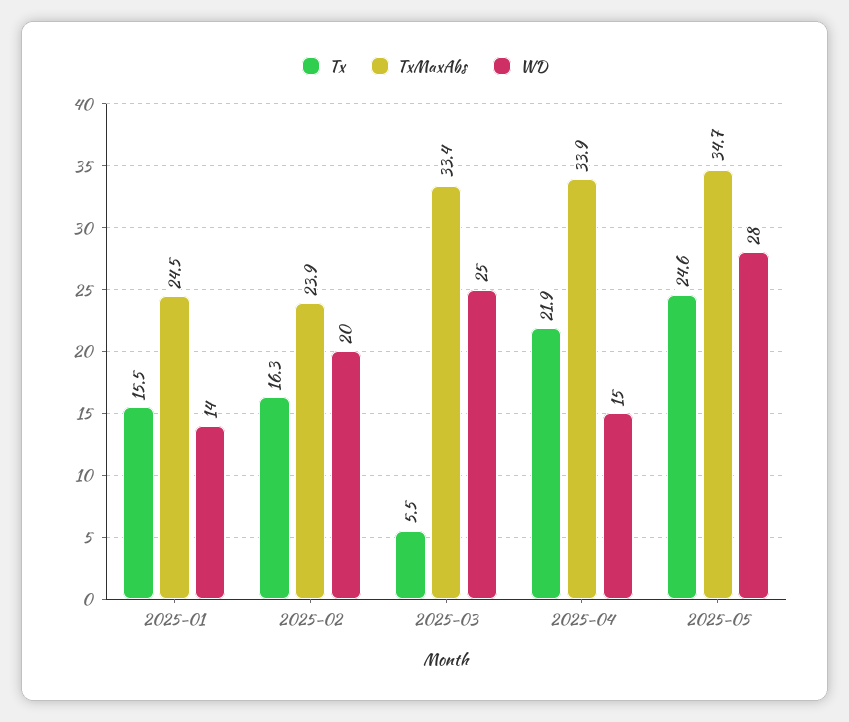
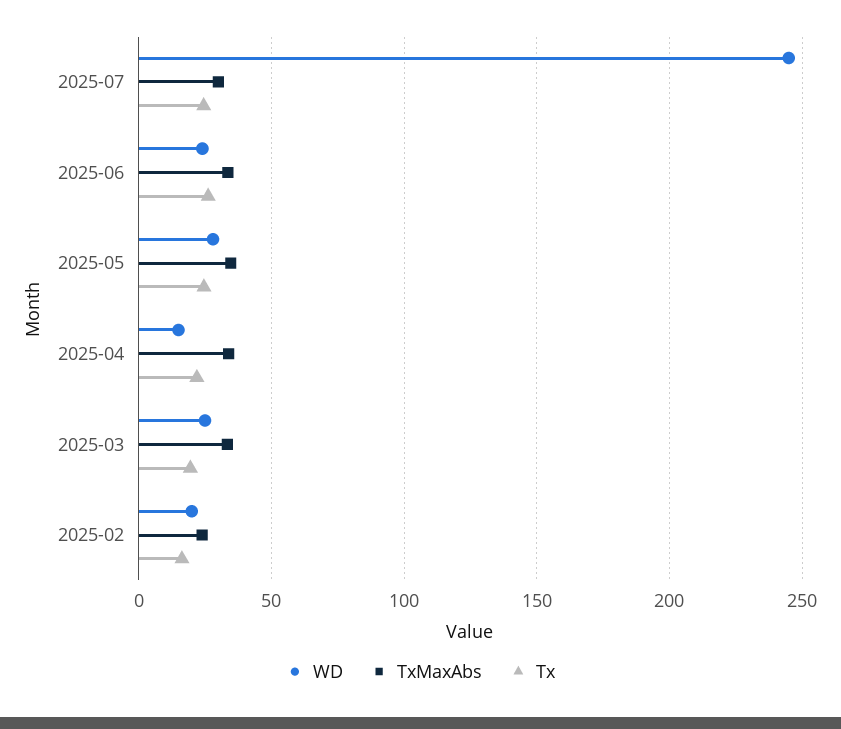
Tx, 2025-01: 15.5 -> none
TxMaxAbs, 2025-01: 24.5 -> none
WD, 2025-01: 14 -> none
Tx, 2025-03: 5.5 -> 20
WD, 2025-07: none -> 245
TxMaxAbs, 2025-07: none -> 30
Tx, 2025-07: none -> 25
WD, 2025-06: none -> 25
TxMaxAbs, 2025-06: none -> 35
Tx, 2025-06: none -> 25

